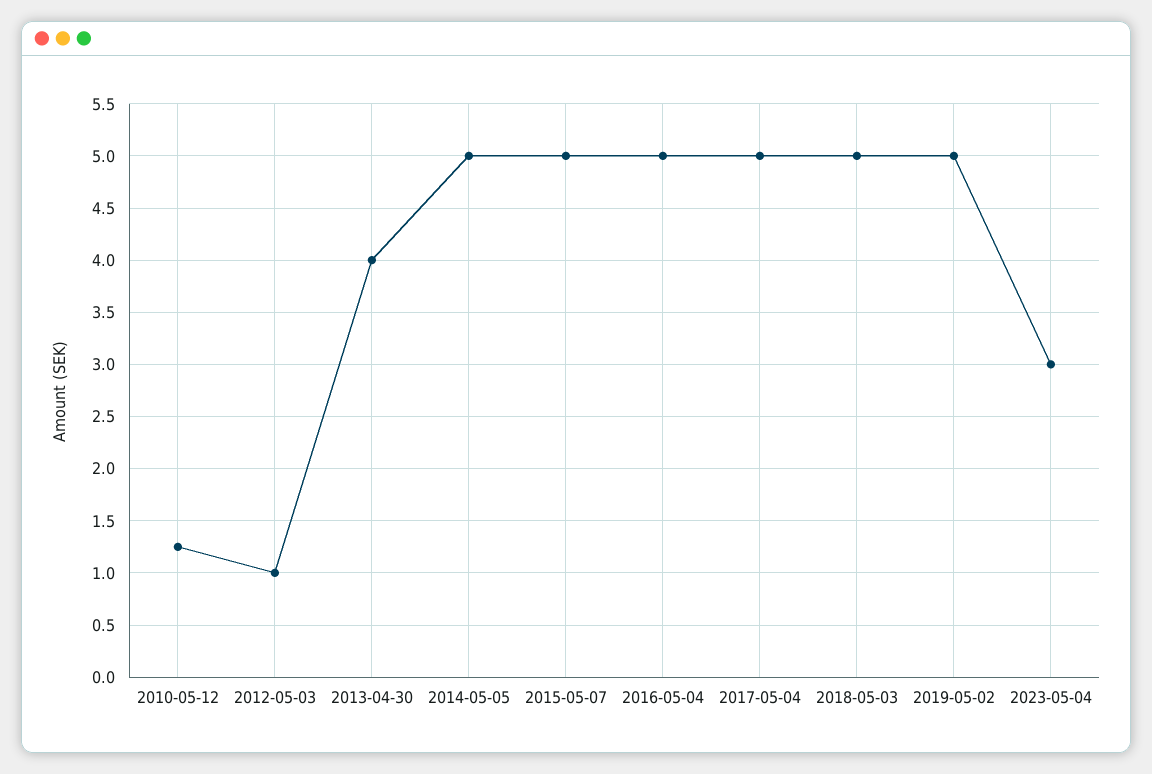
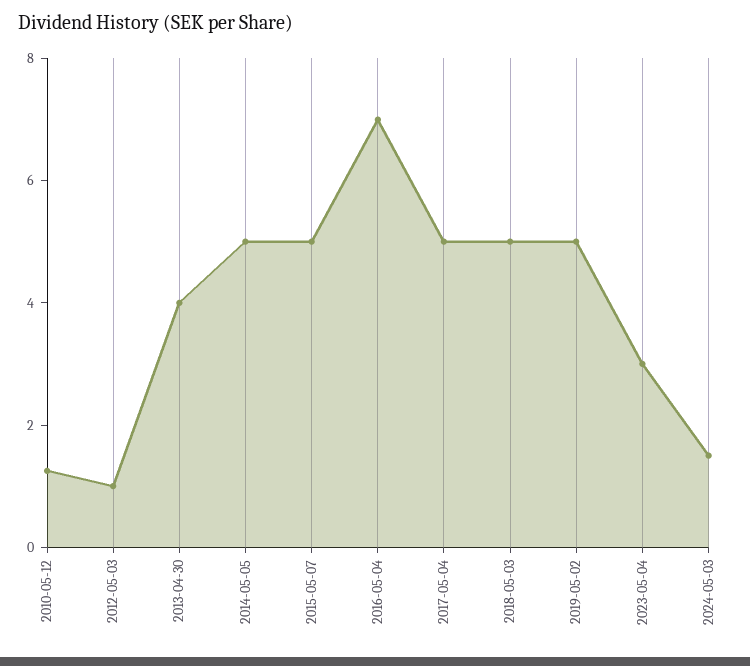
2016-05-04: 5 -> 7
2024-05-03: none -> 1.5

